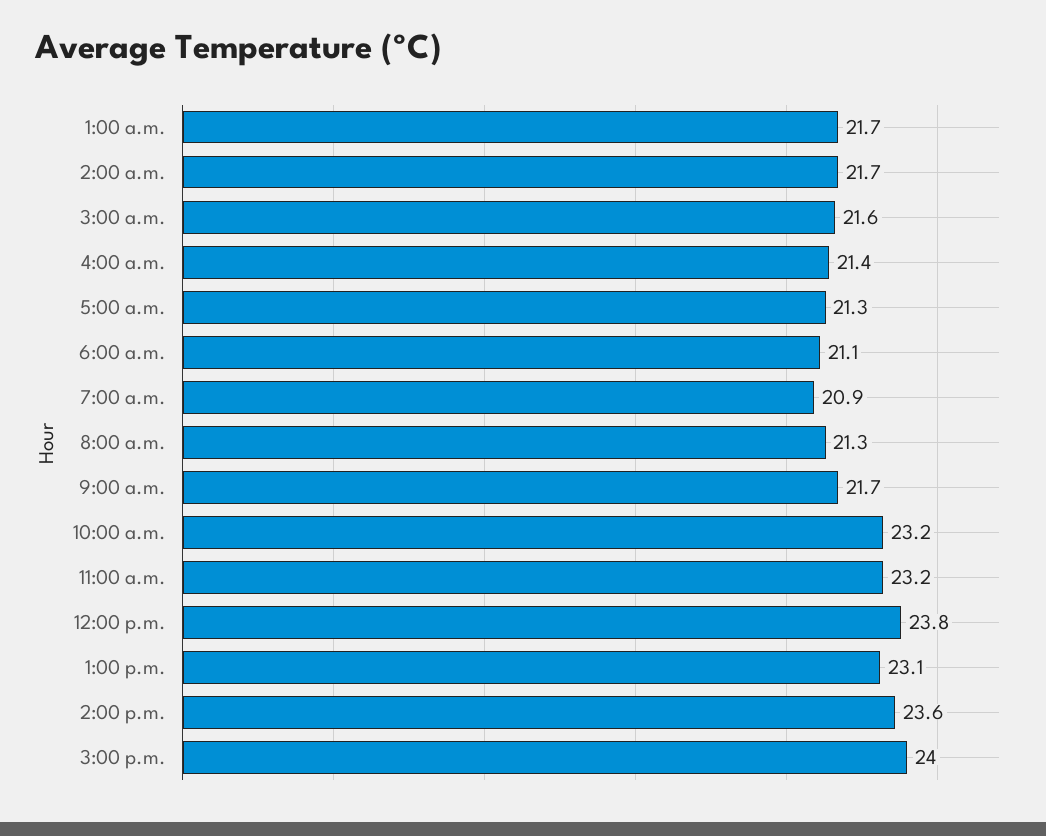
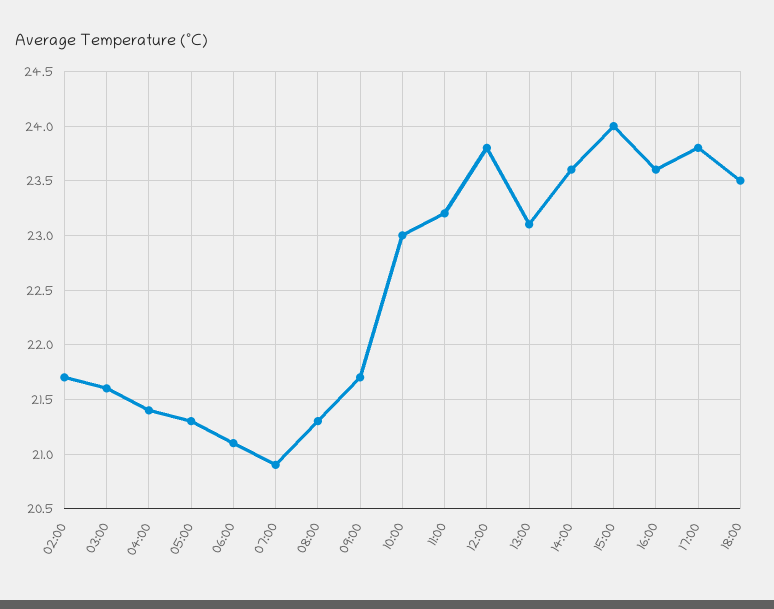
1:00 a.m.: 21.7 -> none
10:00 a.m.: 23.2 -> 23
16:00: none -> 23.6
17:00: none -> 23.8
18:00: none -> 23.5

